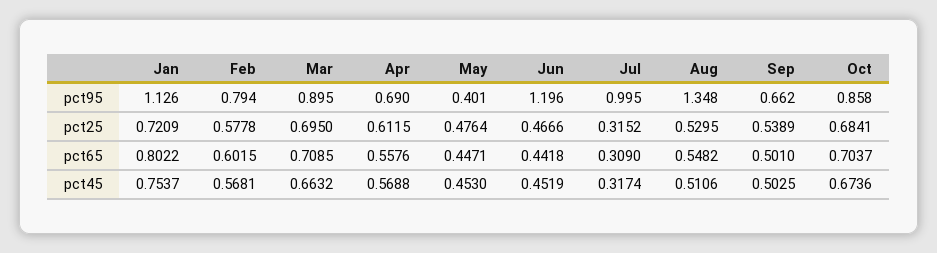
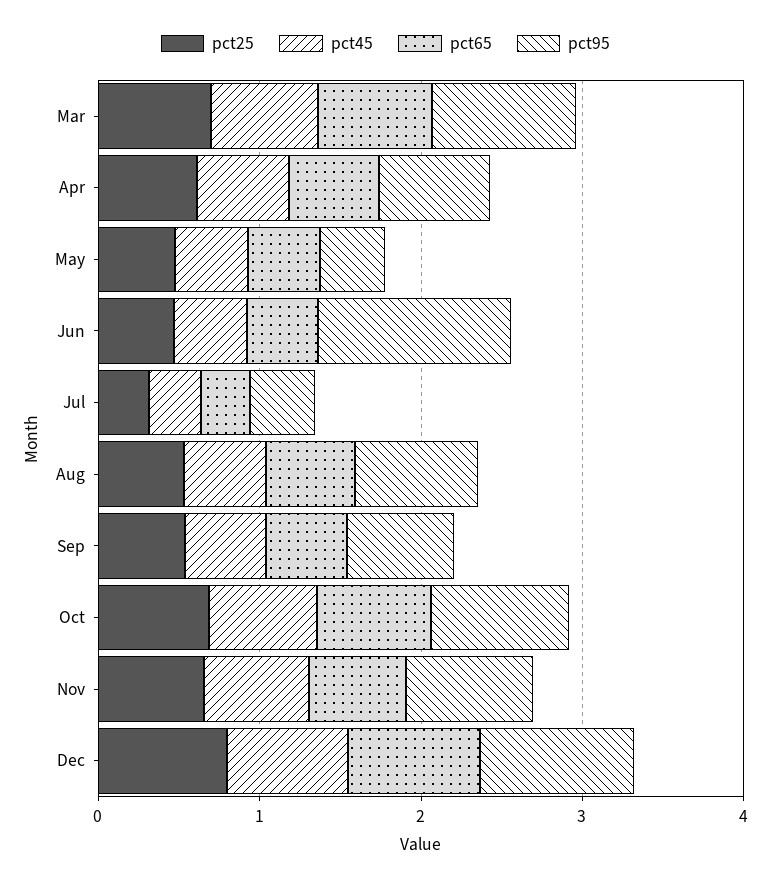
pct95, Jan: 1.126 -> none
pct95, Feb: 0.794 -> none
pct95, Jul: 0.995 -> 0.4
pct95, Aug: 1.348 -> 0.8
pct25, Jan: 0.7209 -> none
pct25, Feb: 0.5778 -> none
pct65, Jan: 0.8022 -> none
pct65, Feb: 0.6015 -> none
pct45, Jan: 0.7537 -> none
pct45, Feb: 0.5681 -> none
pct25, Nov: none -> 0.6
pct45, Nov: none -> 0.6
pct65, Nov: none -> 0.6
pct95, Nov: none -> 0.8
pct25, Dec: none -> 0.8
pct45, Dec: none -> 0.8
pct65, Dec: none -> 0.8
pct95, Dec: none -> 1

